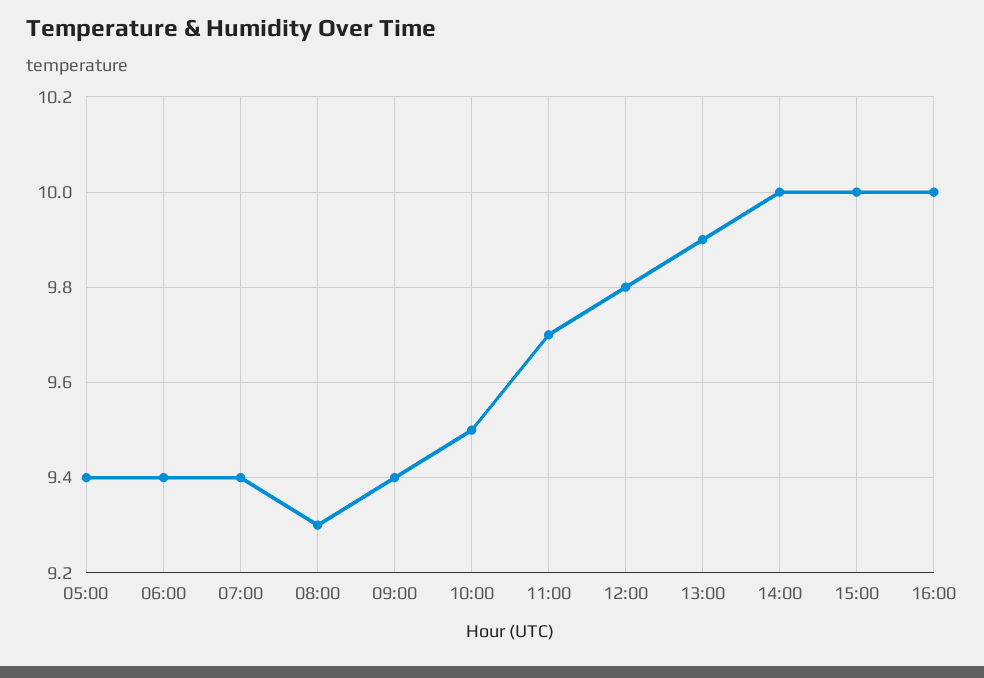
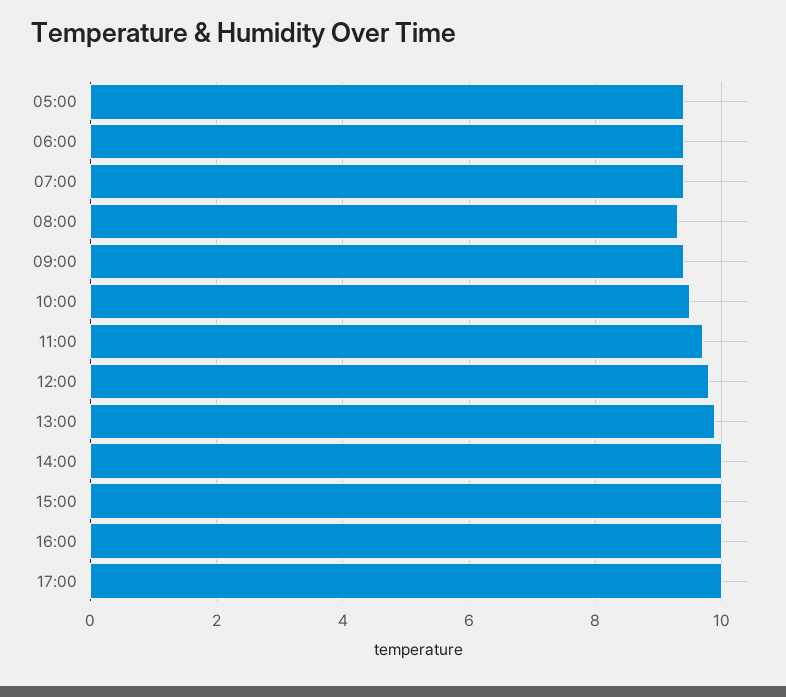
17:00: none -> 10

